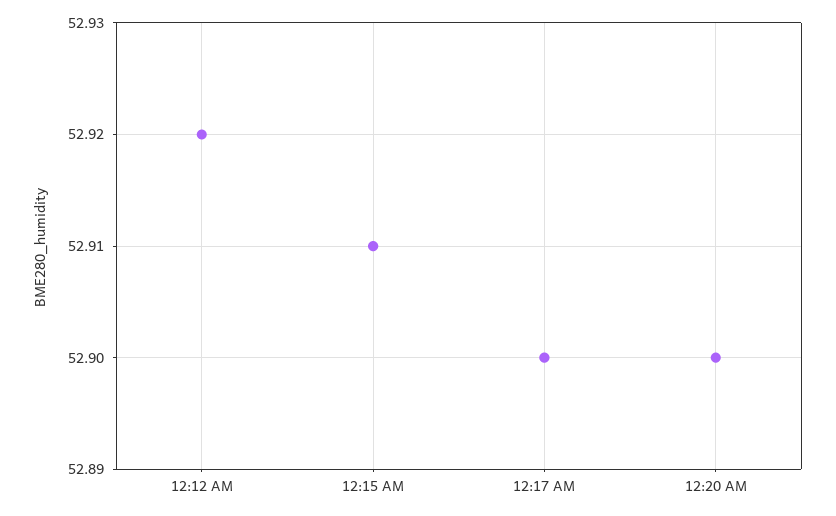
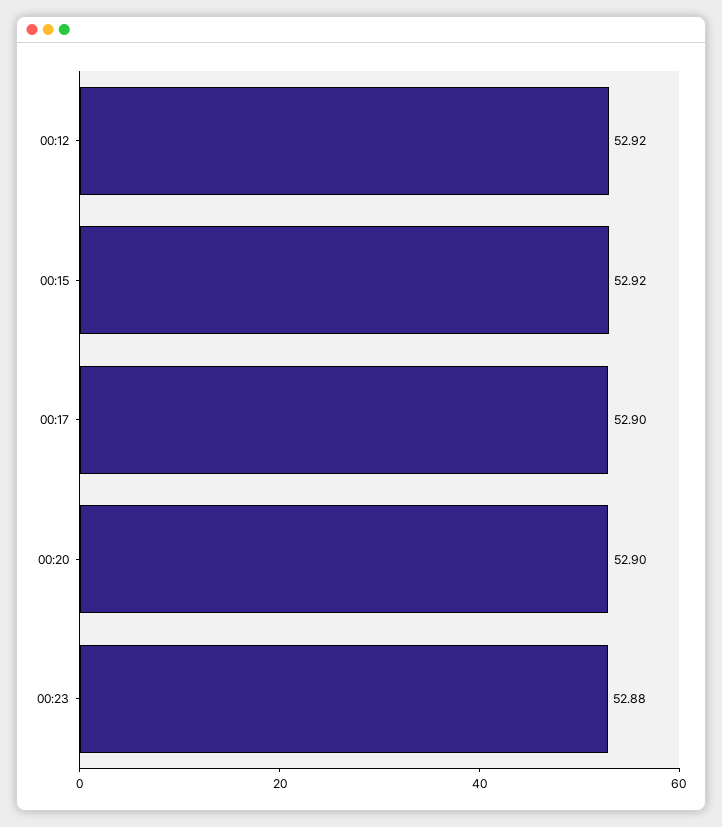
12:15 AM: 52.91 -> 52.92
00:23: none -> 52.88

